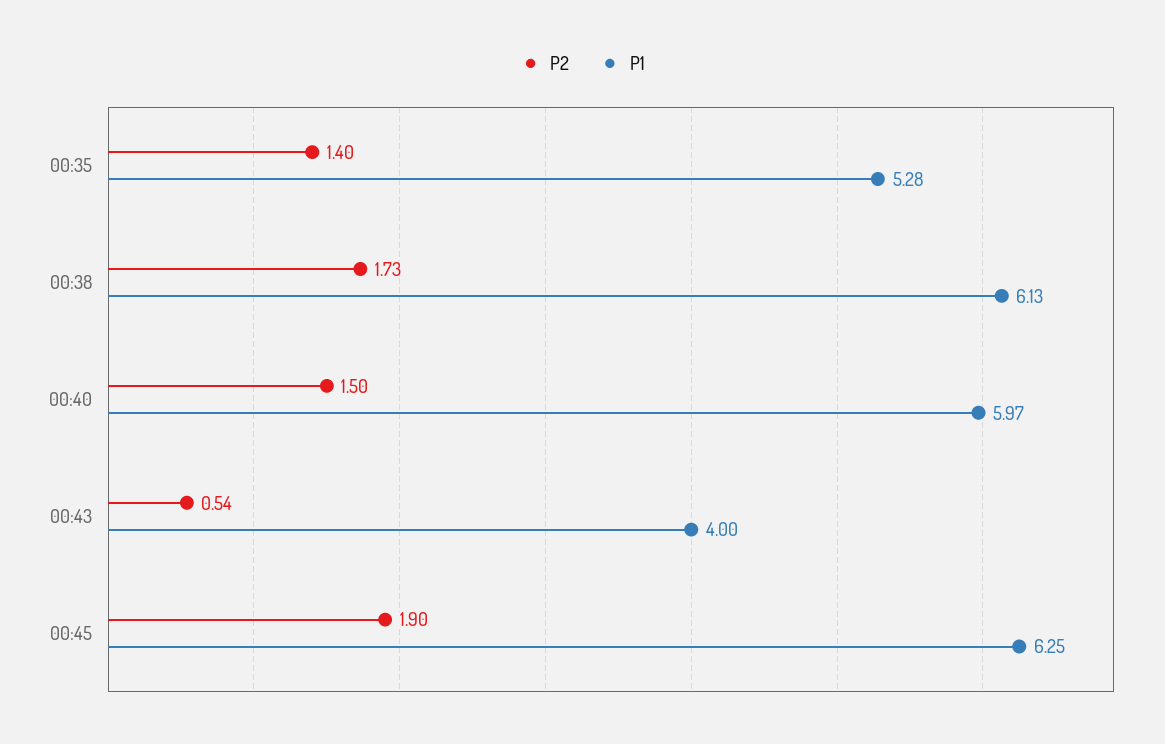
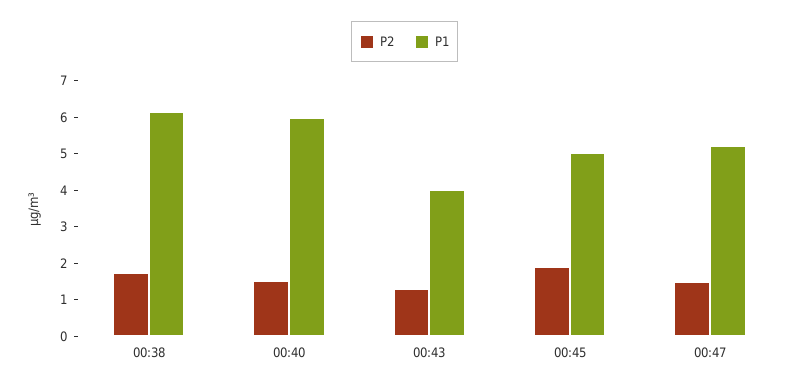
P2, 00:35: 1.4 -> none
P1, 00:35: 5.28 -> none
P2, 00:43: 0.54 -> 1.25
P1, 00:45: 6.25 -> 5
P2, 00:47: none -> 1.5
P1, 00:47: none -> 5.25

